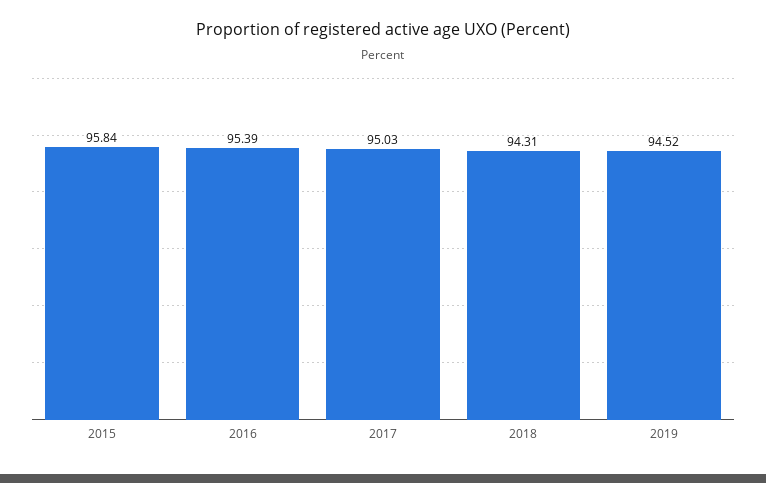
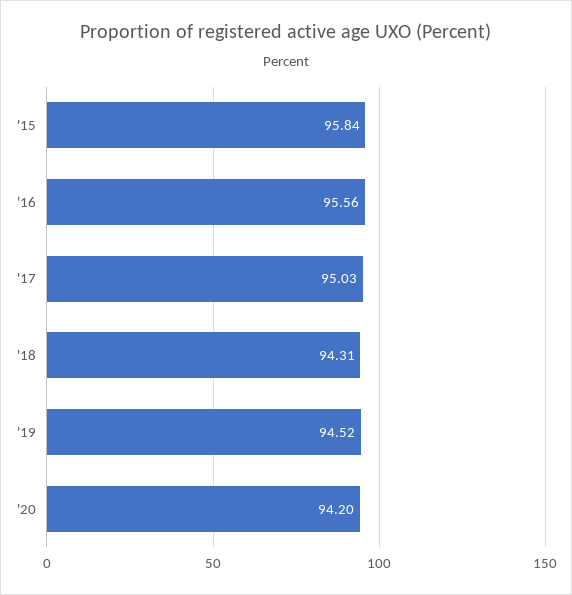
2016: 95.39 -> 95.56
'20: none -> 94.2

